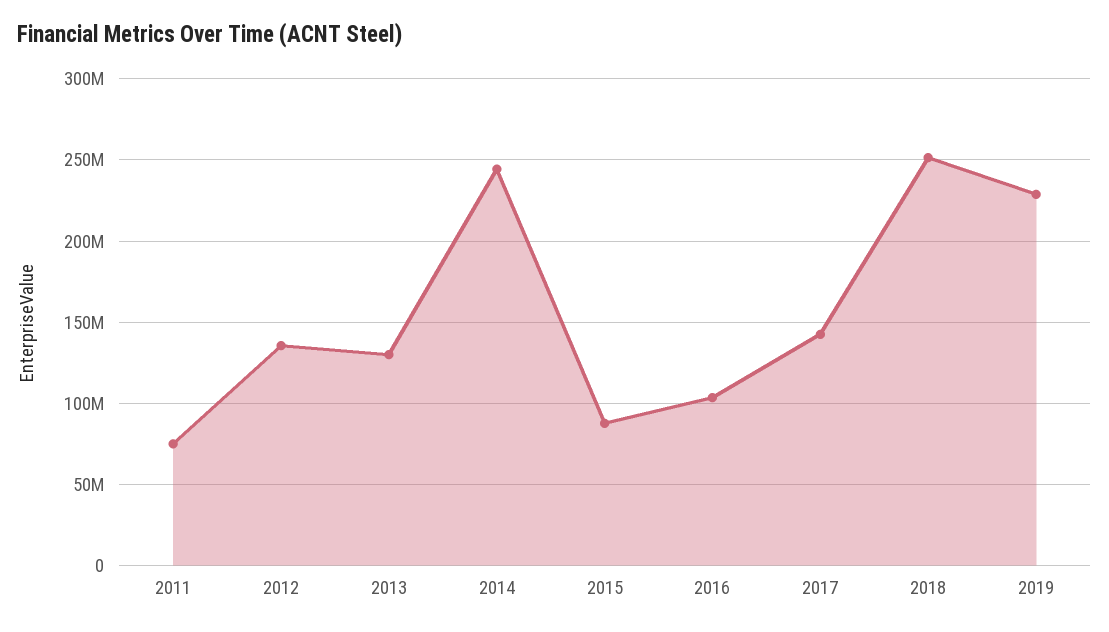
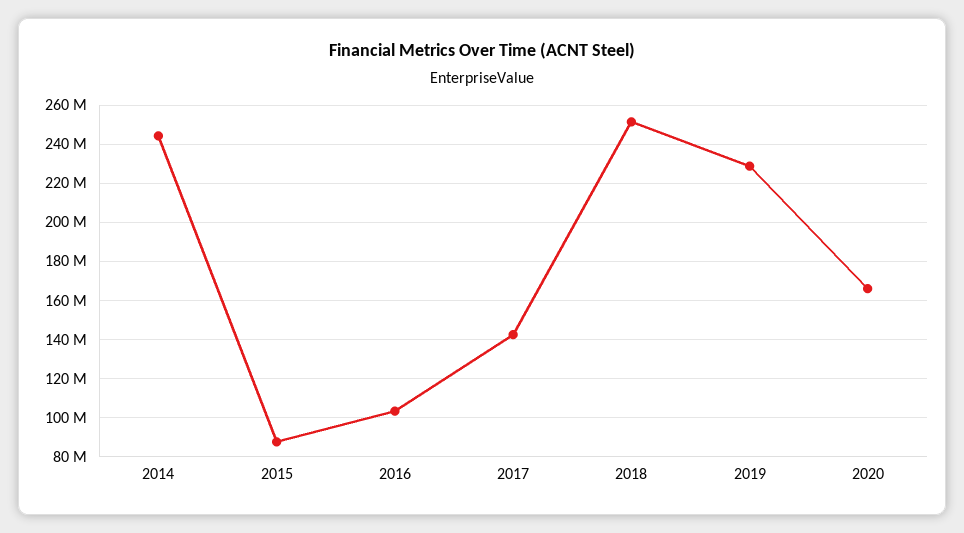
2011: 75000000 -> none
2012: 135000000 -> none
2013: 130000000 -> none
2020: none -> 165000000

